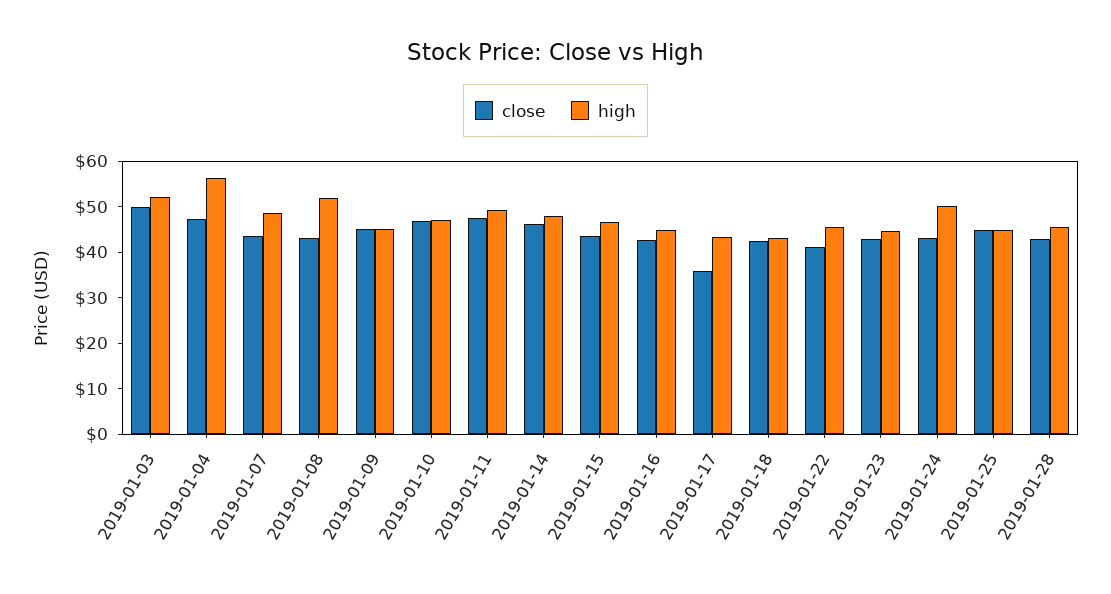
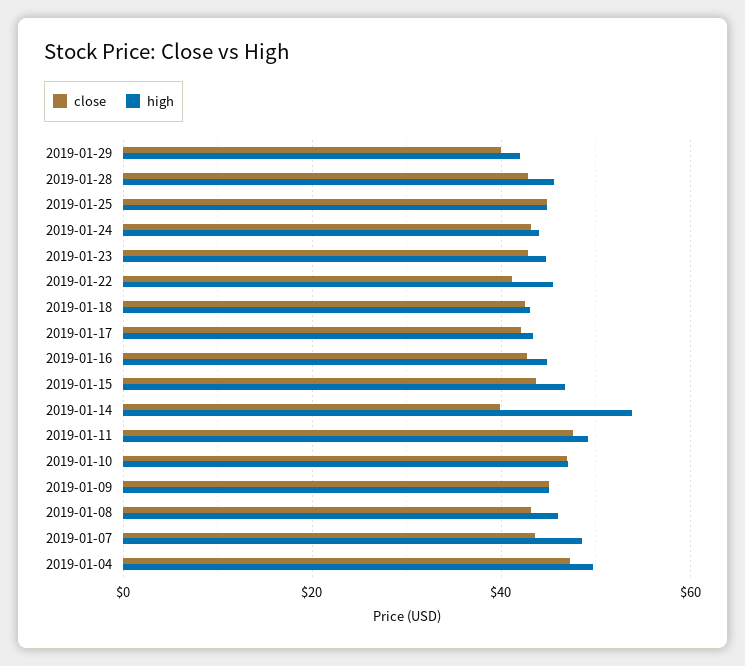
close, 2019-01-03: 50 -> none
high, 2019-01-03: 52 -> none
high, 2019-01-04: 56 -> 50
high, 2019-01-08: 52 -> 46
close, 2019-01-14: 46 -> 40
high, 2019-01-14: 48 -> 54
close, 2019-01-17: 36 -> 42
high, 2019-01-24: 50 -> 44
close, 2019-01-29: none -> 40
high, 2019-01-29: none -> 42

